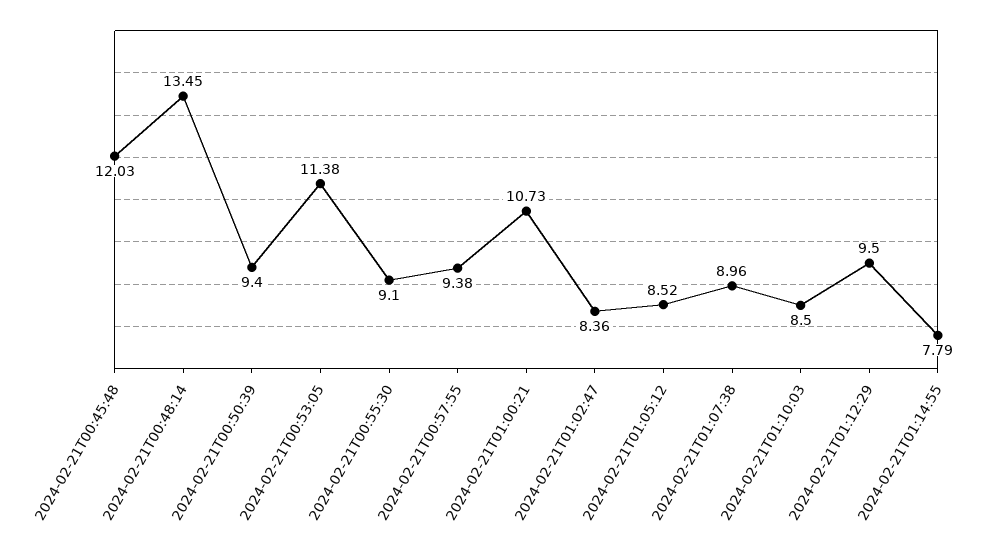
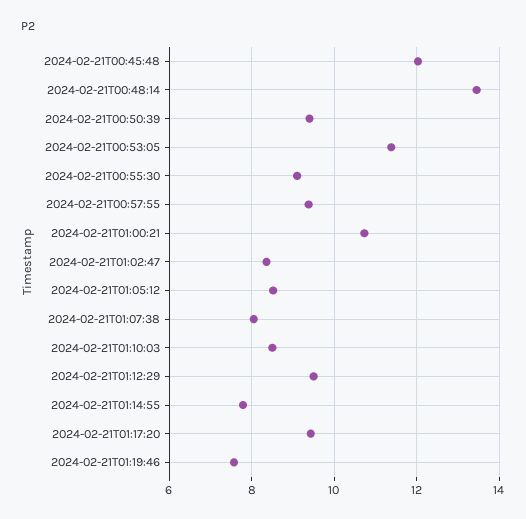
2024-02-21T01:07:38: 8.96 -> 8
2024-02-21T01:17:20: none -> 9.4
2024-02-21T01:19:46: none -> 7.6

